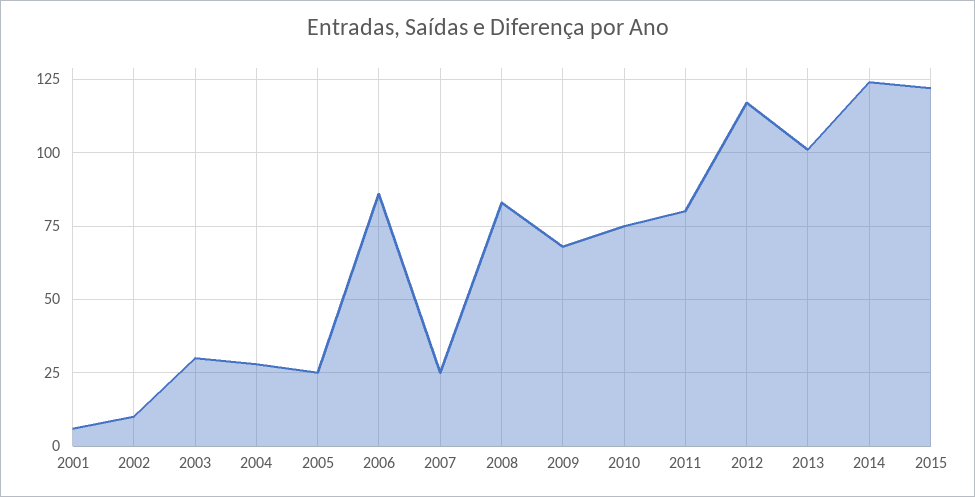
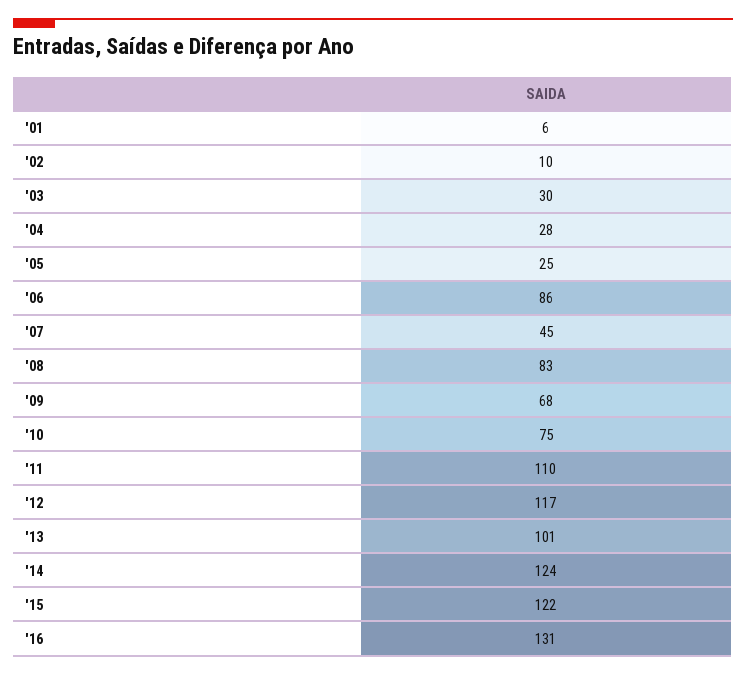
2007: 25 -> 45
2011: 80 -> 110
'16: none -> 131

